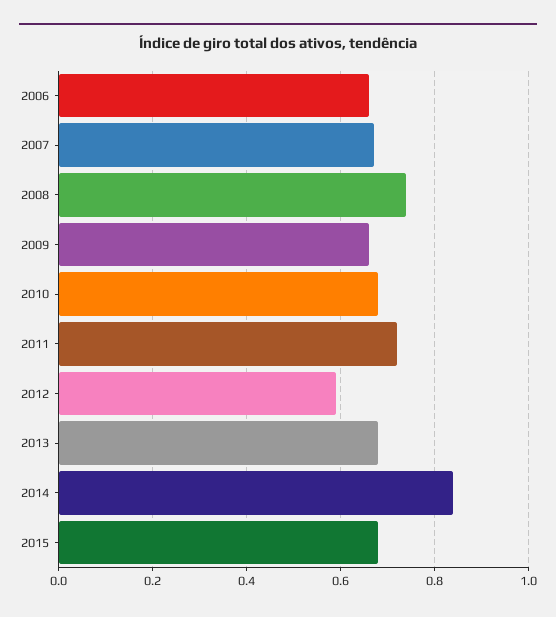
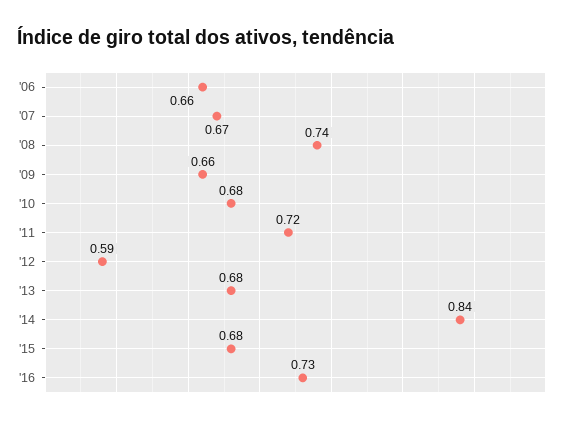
'16: none -> 0.73

